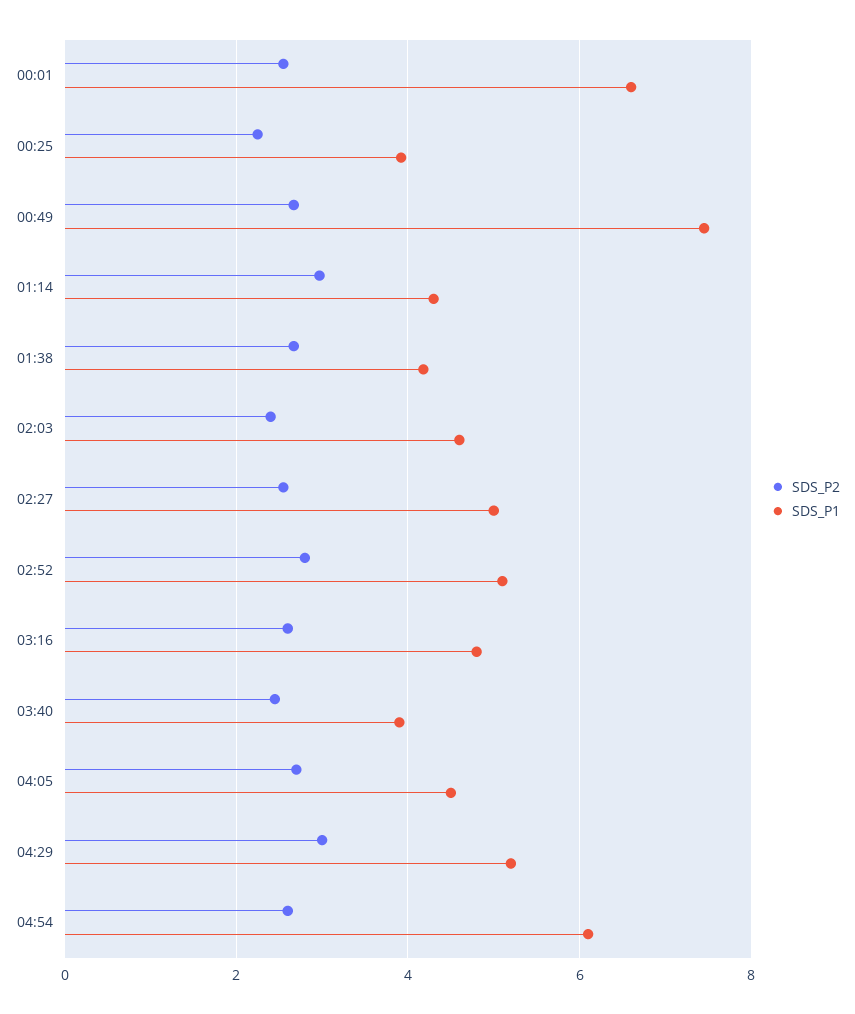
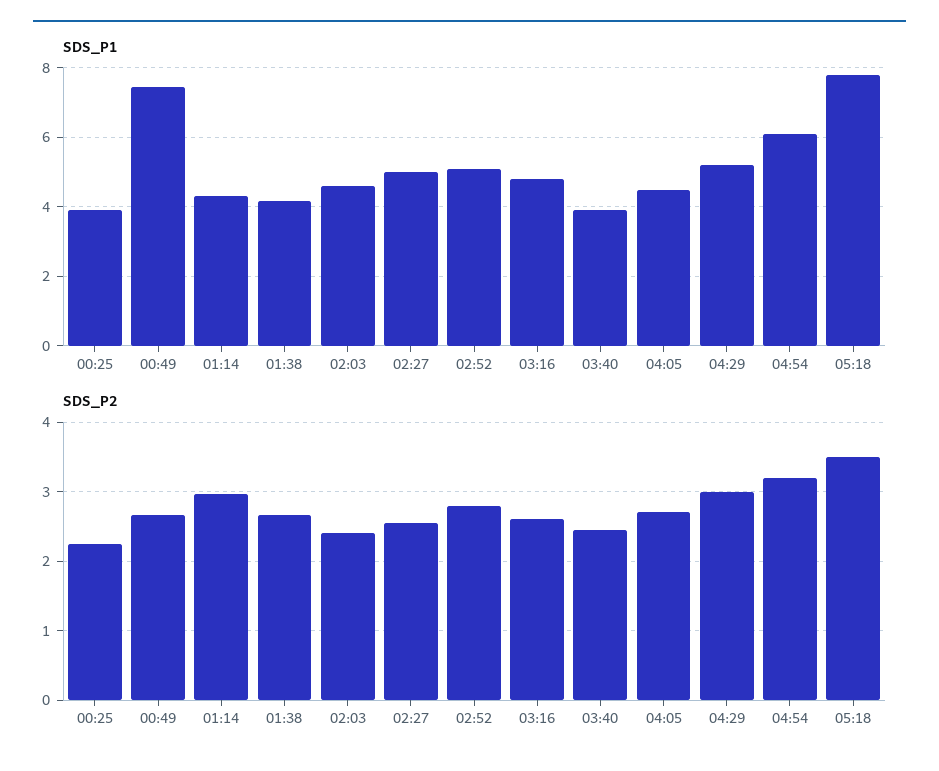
SDS_P2, 00:01: 2.6 -> none
SDS_P1, 00:01: 6.6 -> none
SDS_P2, 04:54: 2.6 -> 3.2
SDS_P1, 05:18: none -> 7.8
SDS_P2, 05:18: none -> 3.5

